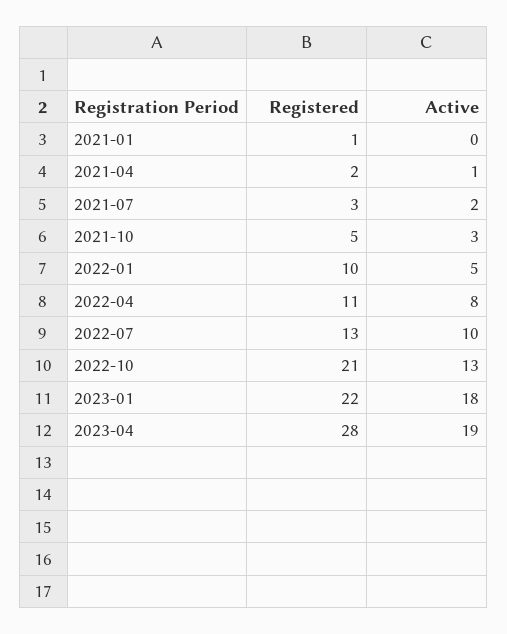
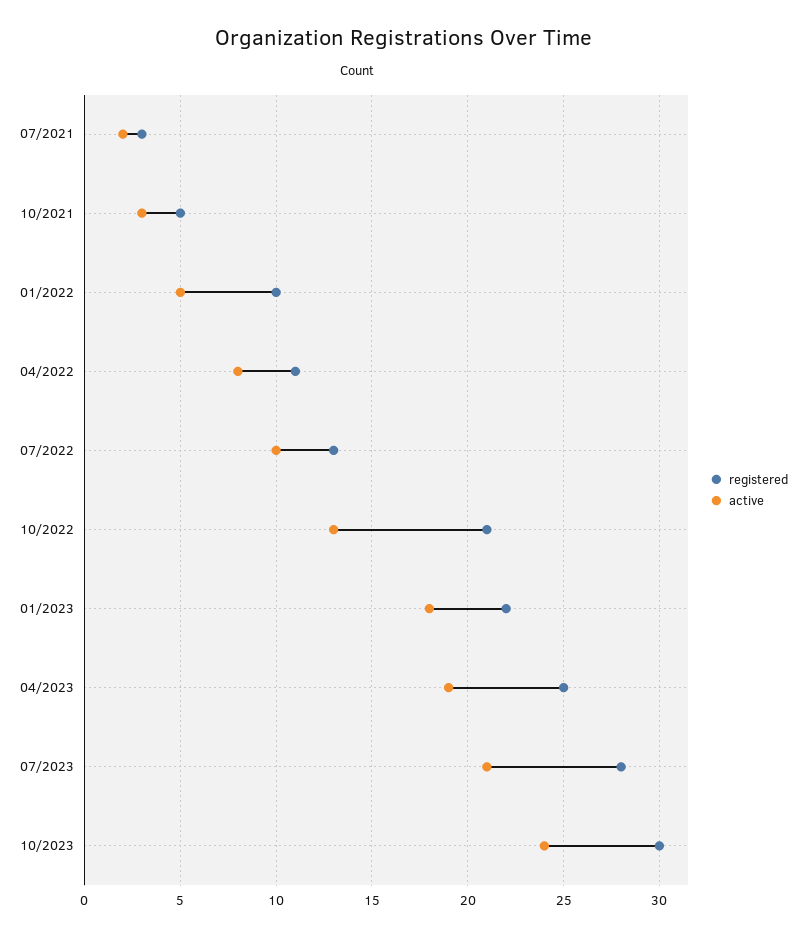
Registered, 2021-01: 1 -> none
Active, 2021-01: 0 -> none
Registered, 2021-04: 2 -> none
Active, 2021-04: 1 -> none
Registered, 2023-04: 28 -> 25
Registered, 07/2023: none -> 28
Active, 07/2023: none -> 21
Registered, 10/2023: none -> 30
Active, 10/2023: none -> 24

